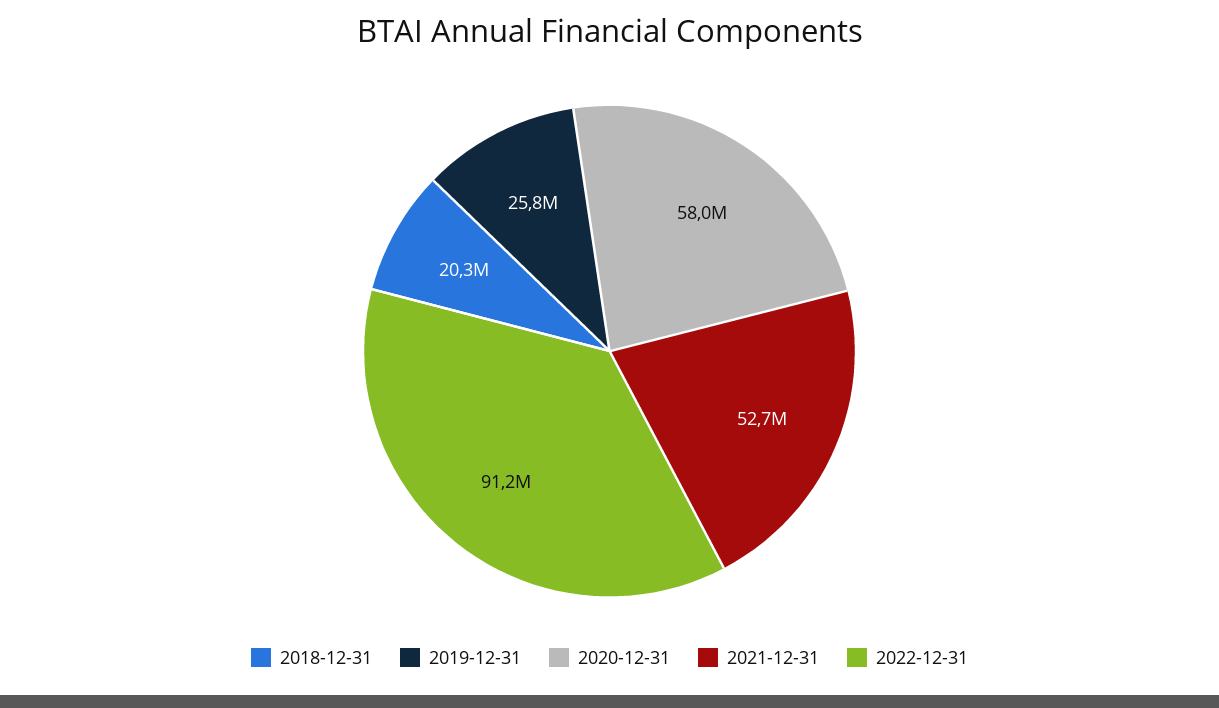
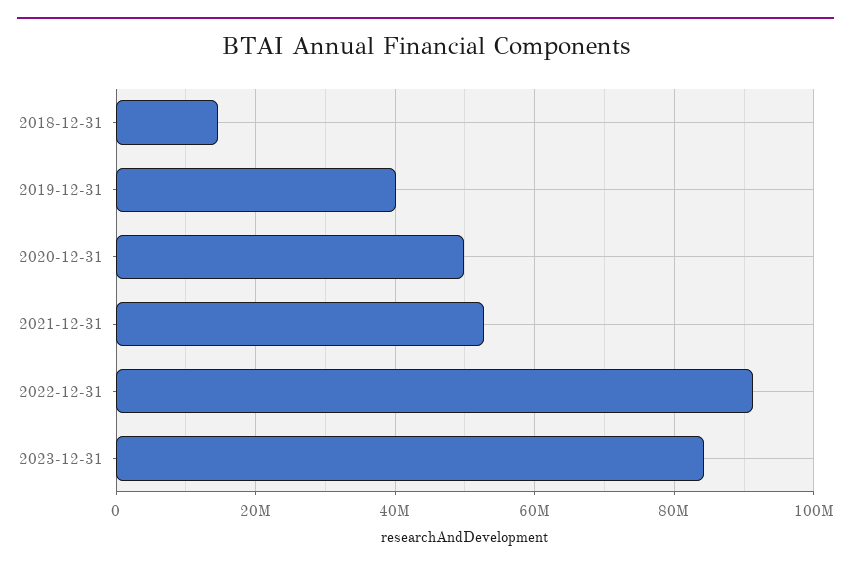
2018-12-31: 20300000 -> 14000000
2019-12-31: 25800000 -> 40000000
2020-12-31: 58000000 -> 50000000
2023-12-31: none -> 84000000

